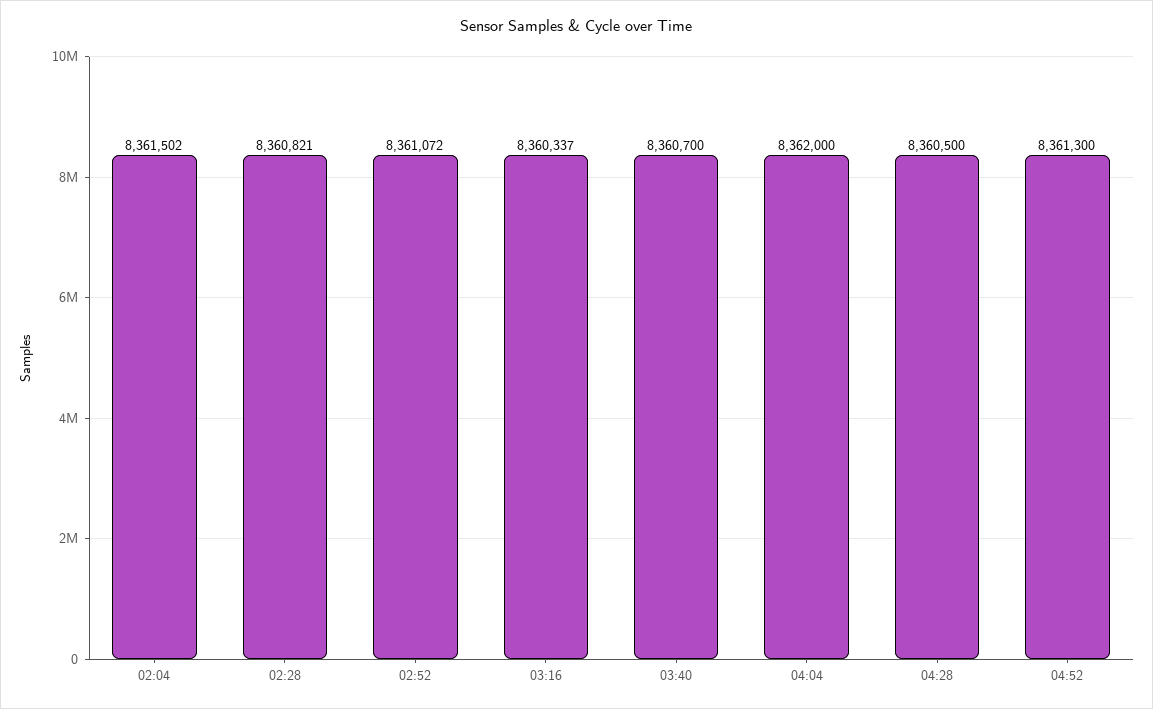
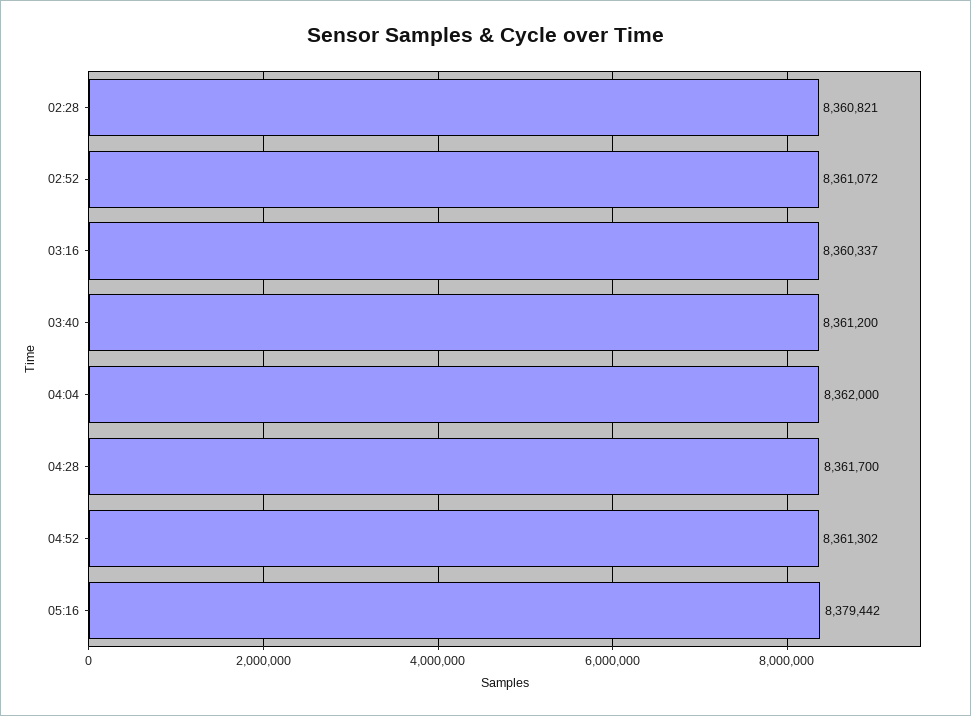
02:04: 8361502 -> none
03:40: 8360700 -> 8361200
04:28: 8360500 -> 8361700
04:52: 8361300 -> 8361302
05:16: none -> 8379442

